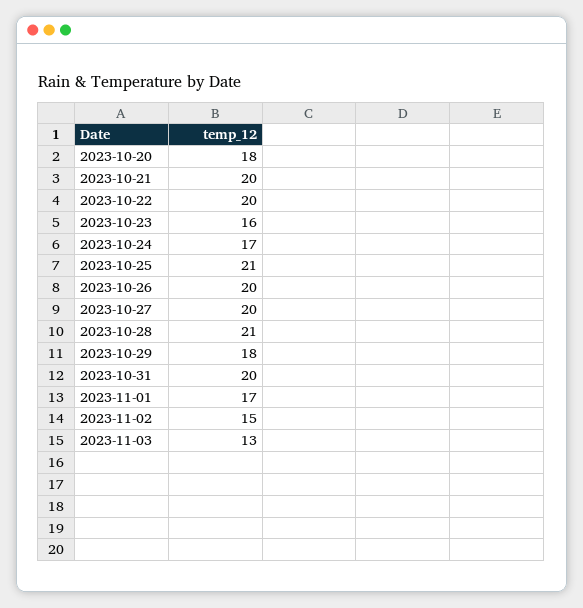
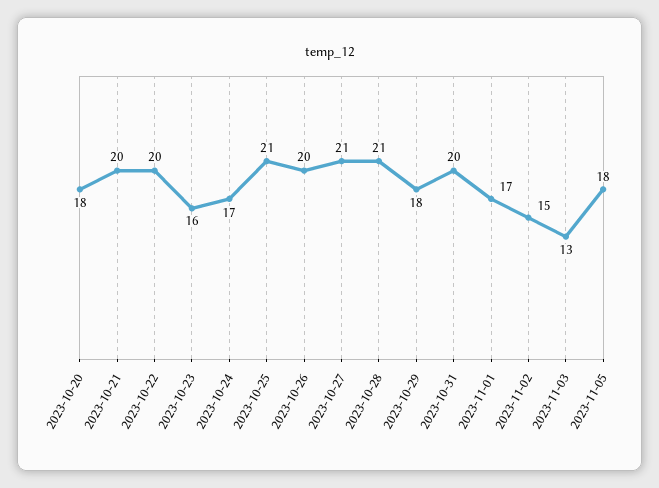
2023-10-27: 20 -> 21
2023-11-05: none -> 18

